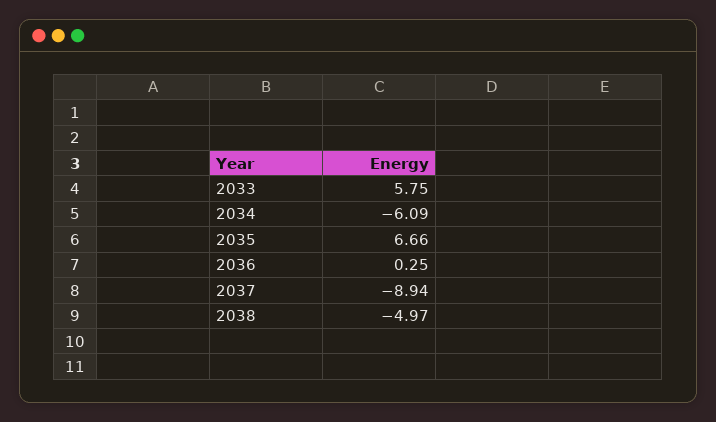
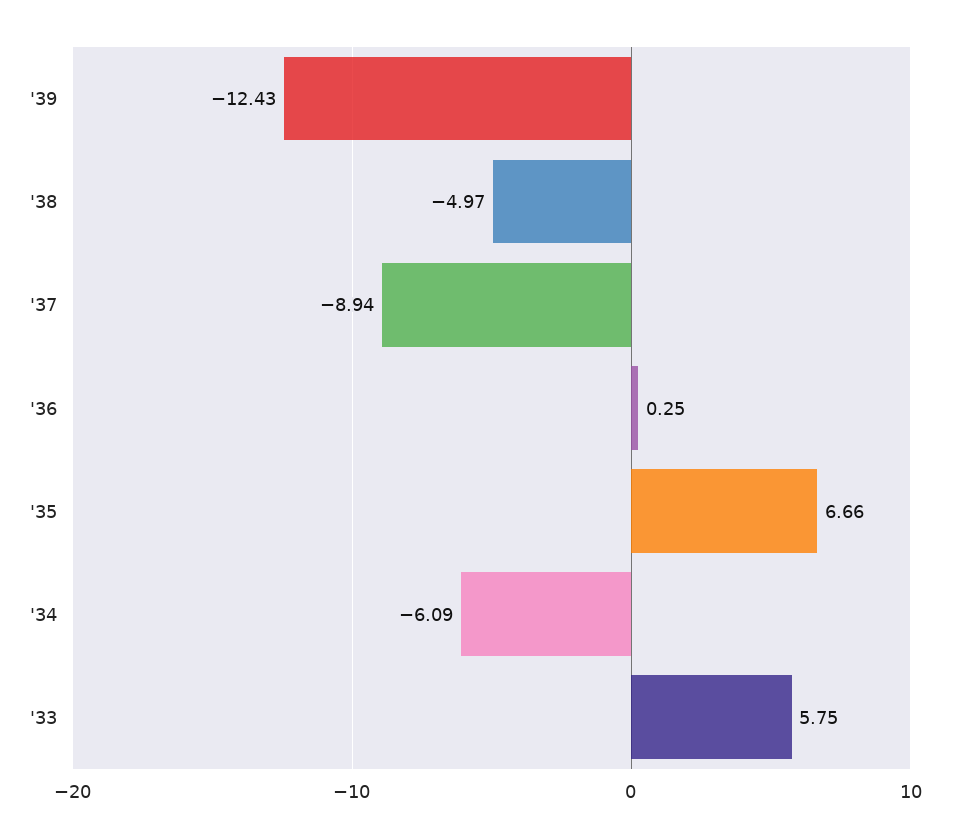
'39: none -> -12.43

